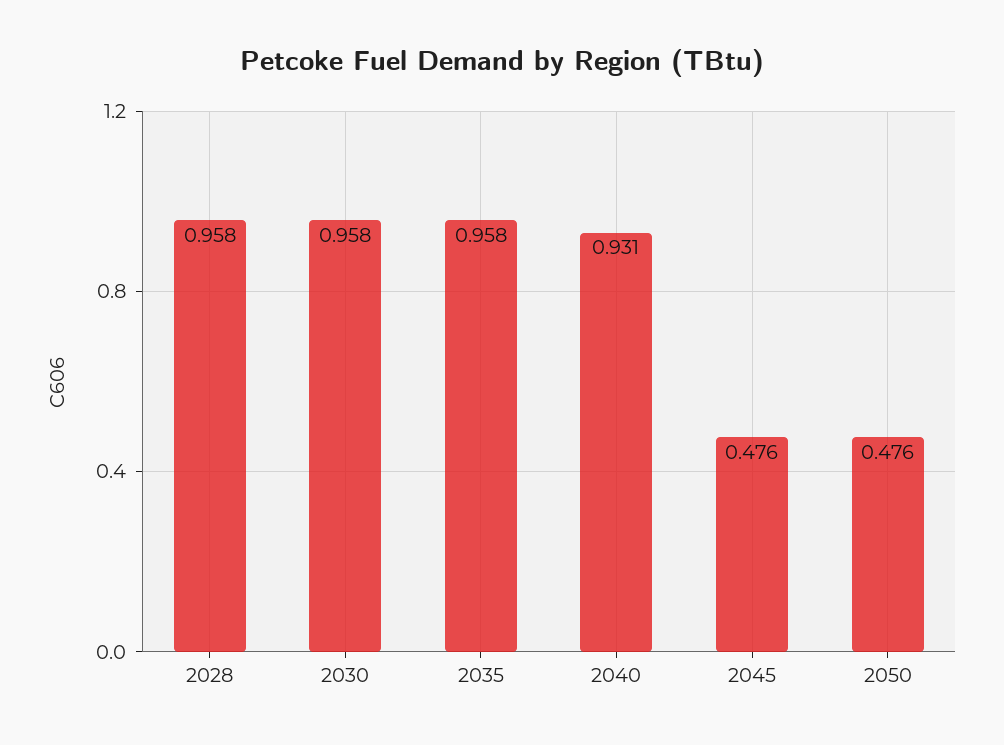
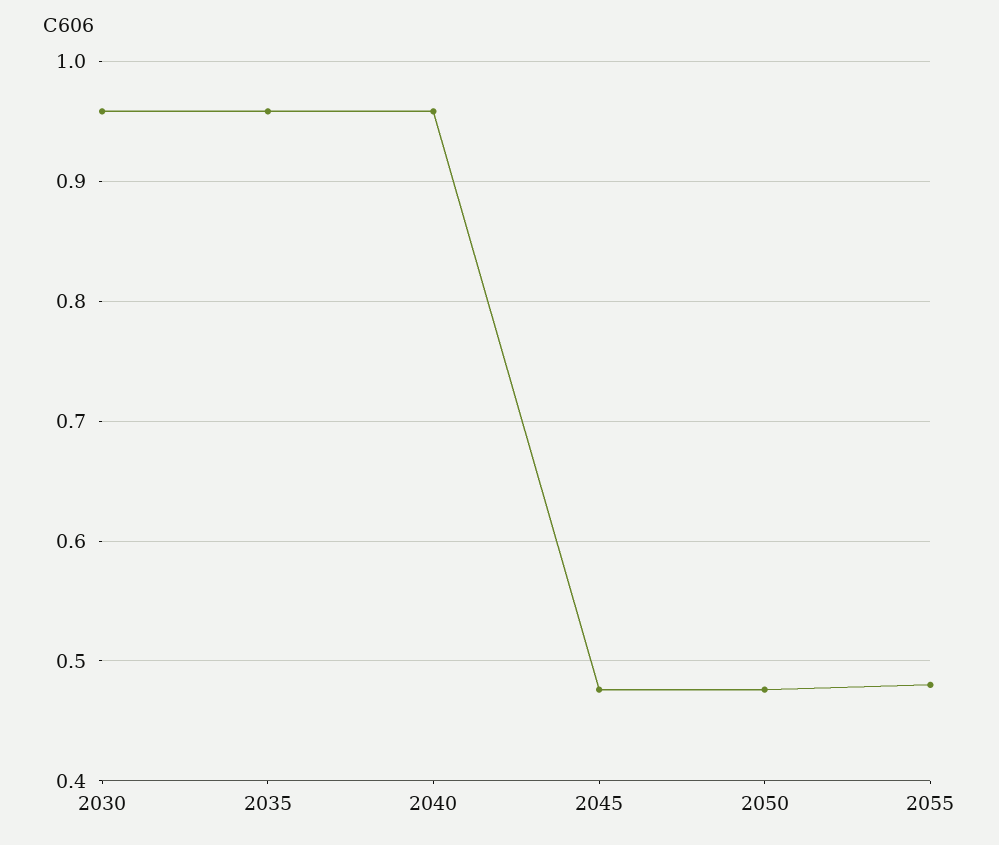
2028: 0.958 -> none
2040: 0.931 -> 0.96
2055: none -> 0.48

